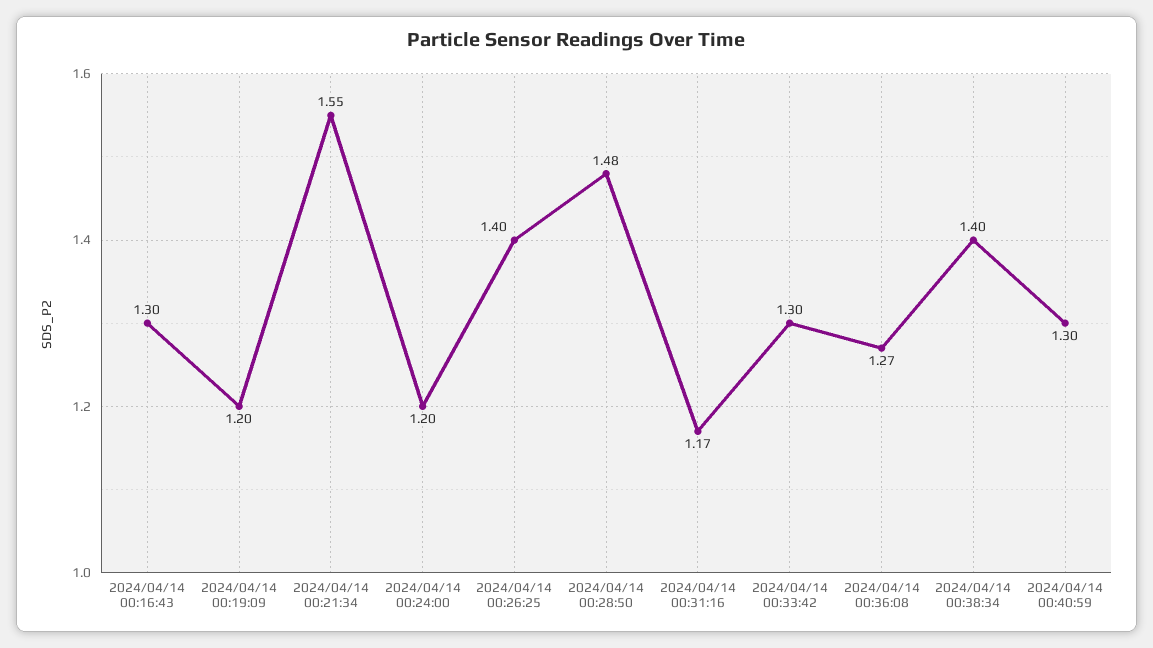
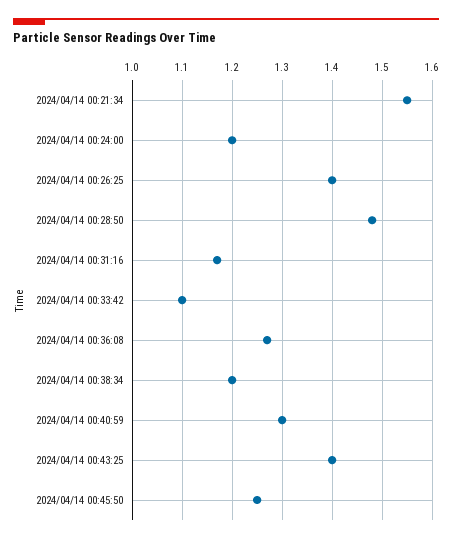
2024/04/14 00:16:43: 1.3 -> none
2024/04/14 00:19:09: 1.2 -> none
2024/04/14 00:33:42: 1.3 -> 1.1
2024/04/14 00:38:34: 1.4 -> 1.2
2024/04/14 00:43:25: none -> 1.4
2024/04/14 00:45:50: none -> 1.25

